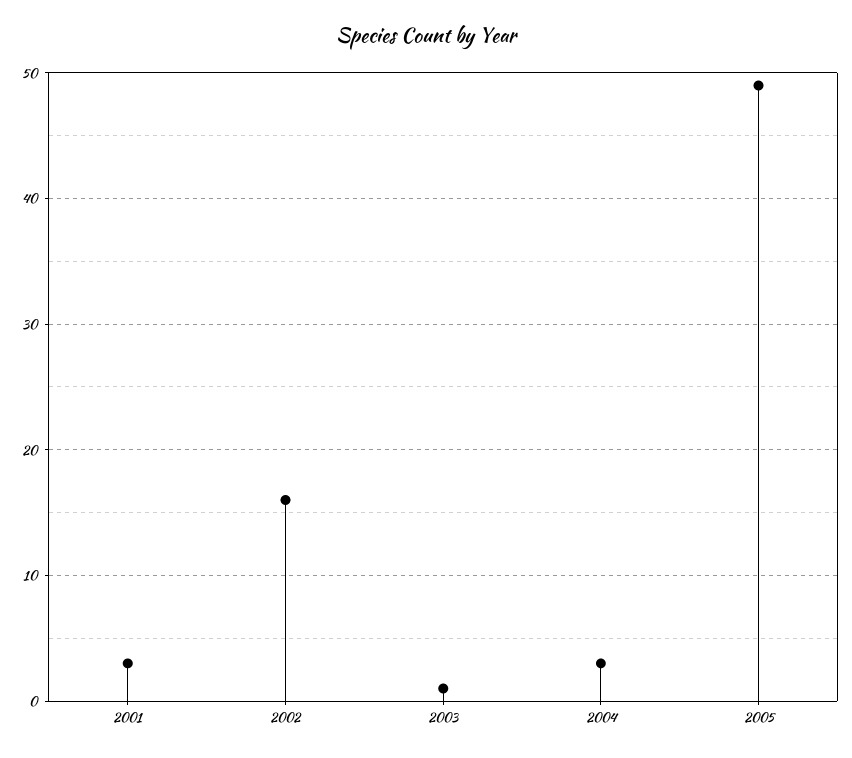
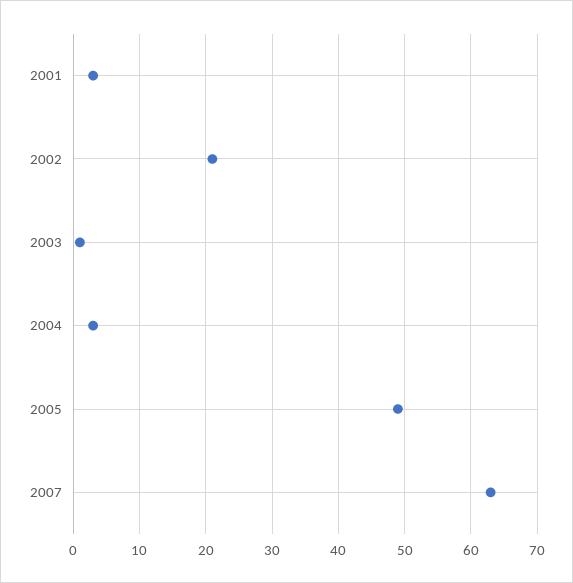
2002: 16 -> 21
2007: none -> 63

